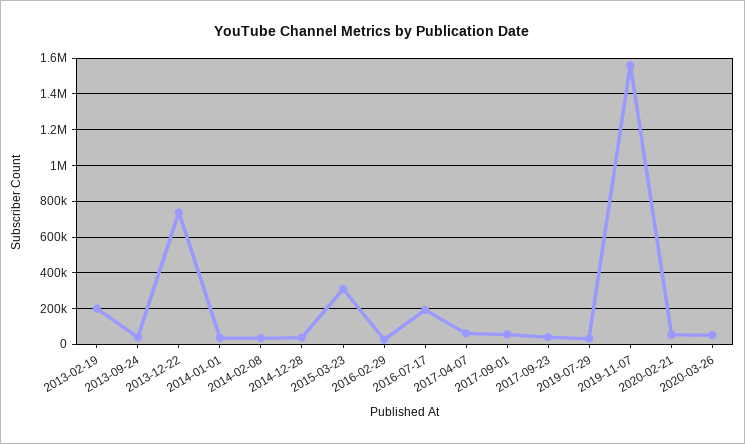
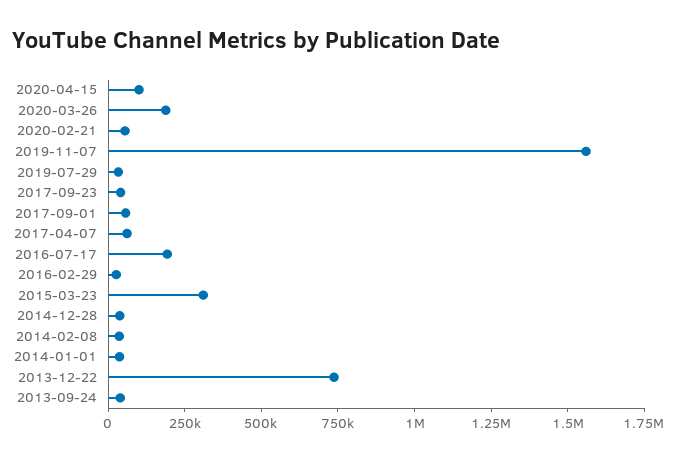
2013-02-19: 200000 -> none
2020-03-26: 50000 -> 200000
2020-04-15: none -> 100000

